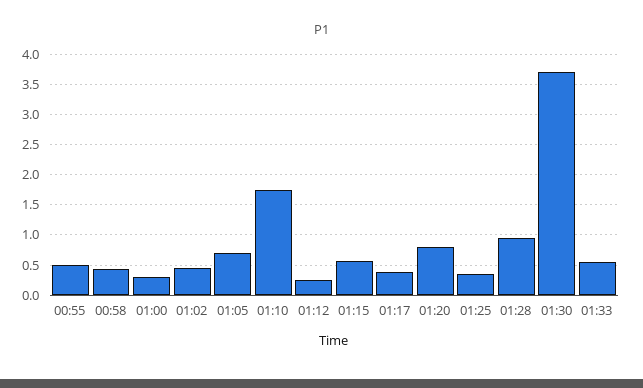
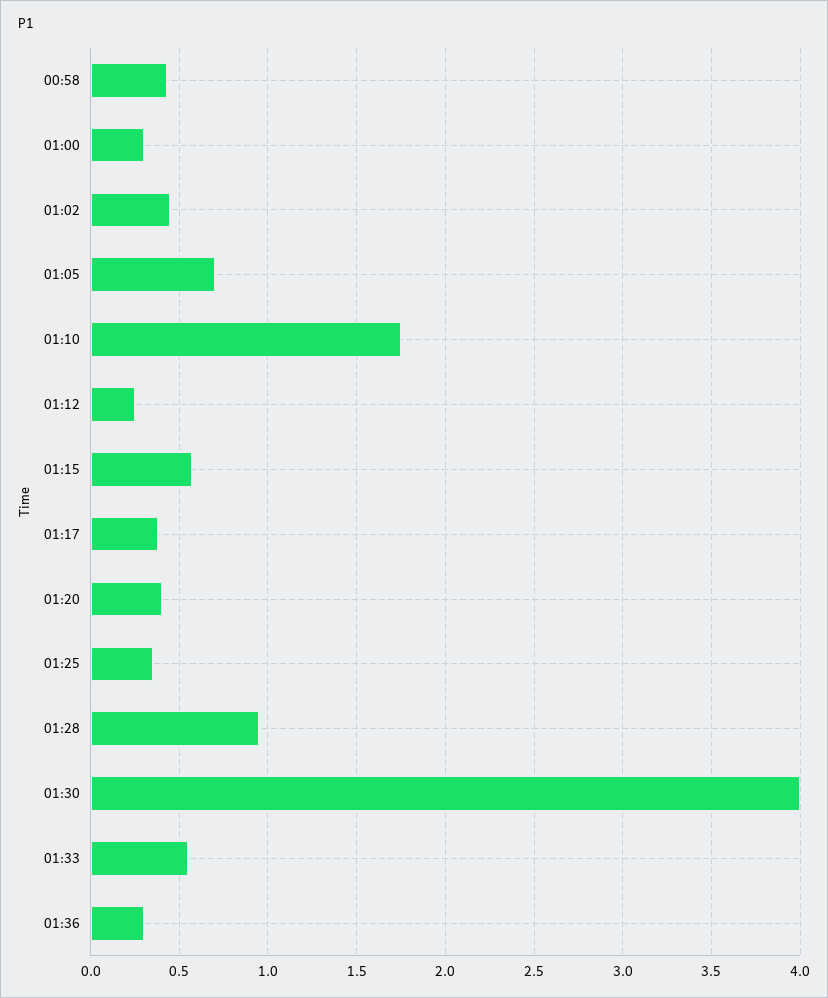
00:55: 0.5 -> none
01:20: 0.8 -> 0.4
01:30: 3.7 -> 4
01:36: none -> 0.3

